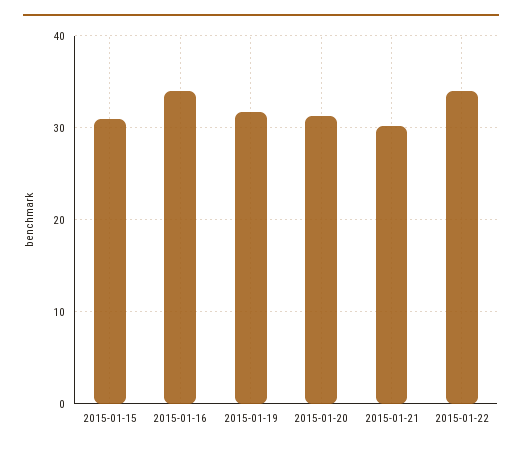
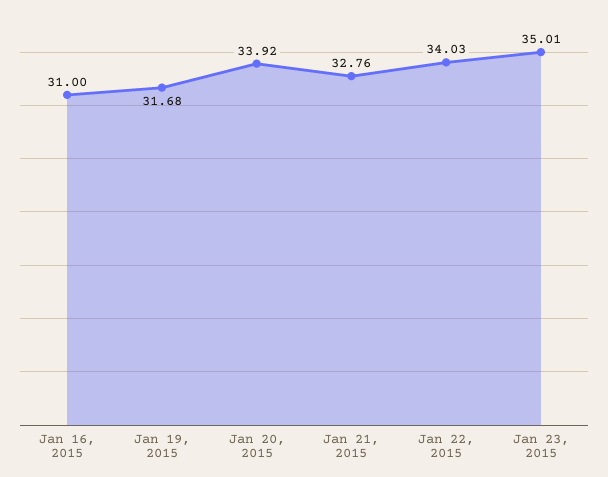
2015-01-15: 31 -> none
2015-01-16: 34 -> 31
2015-01-20: 31 -> 33.92
2015-01-21: 30 -> 32.76
Jan 23, 2015: none -> 35.01

